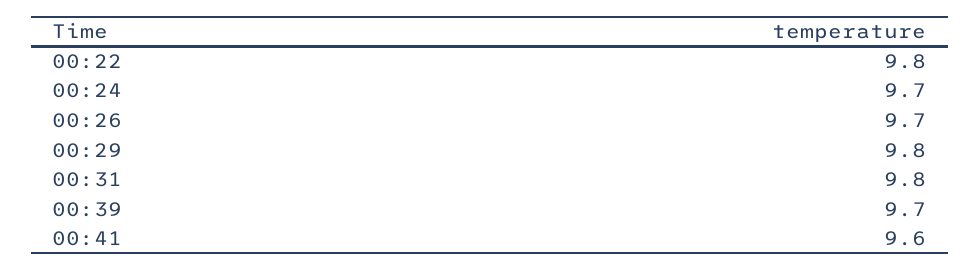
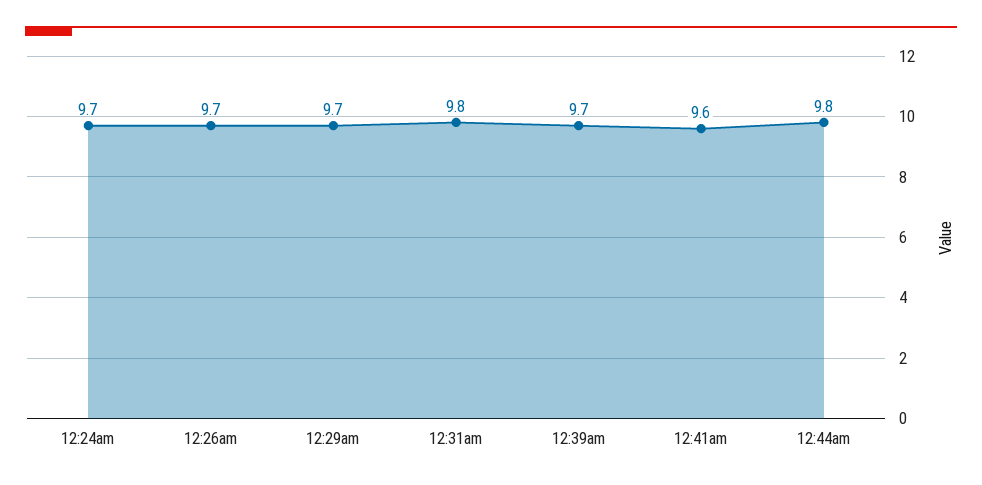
00:22: 9.8 -> none
00:29: 9.8 -> 9.7
12:44am: none -> 9.8

